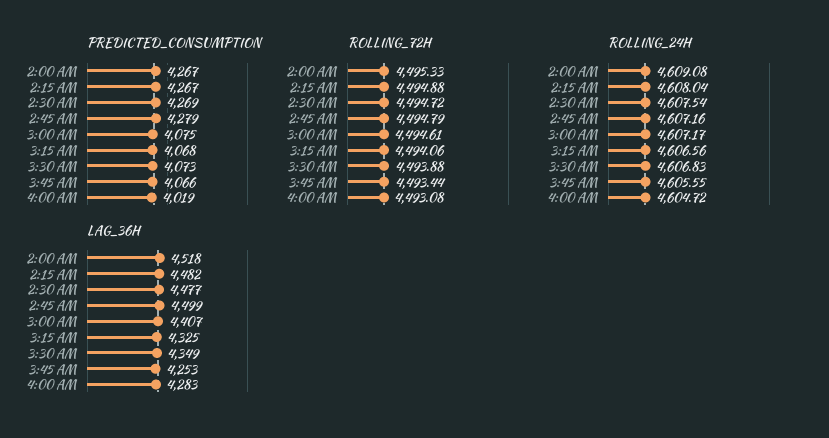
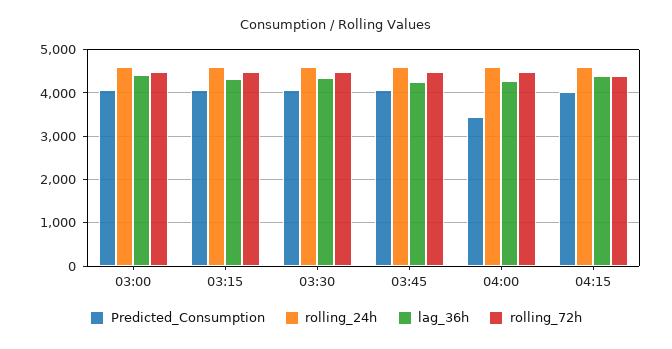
PREDICTED_CONSUMPTION, 2:00 AM: 4267 -> none
PREDICTED_CONSUMPTION, 2:15 AM: 4267 -> none
PREDICTED_CONSUMPTION, 2:30 AM: 4269 -> none
PREDICTED_CONSUMPTION, 2:45 AM: 4279 -> none
PREDICTED_CONSUMPTION, 4:00 AM: 4019 -> 3400
ROLLING_72H, 2:00 AM: 4495.33 -> none
ROLLING_72H, 2:15 AM: 4494.88 -> none
ROLLING_72H, 2:30 AM: 4494.72 -> none
ROLLING_72H, 2:45 AM: 4494.79 -> none
ROLLING_24H, 2:00 AM: 4609.08 -> none
ROLLING_24H, 2:15 AM: 4608.04 -> none
ROLLING_24H, 2:30 AM: 4607.54 -> none
ROLLING_24H, 2:45 AM: 4607.16 -> none
LAG_36H, 2:00 AM: 4518 -> none
LAG_36H, 2:15 AM: 4482 -> none
LAG_36H, 2:30 AM: 4477 -> none
LAG_36H, 2:45 AM: 4499 -> none
PREDICTED_CONSUMPTION, 04:15: none -> 4000
ROLLING_24H, 04:15: none -> 4600
LAG_36H, 04:15: none -> 4400
ROLLING_72H, 04:15: none -> 4400

